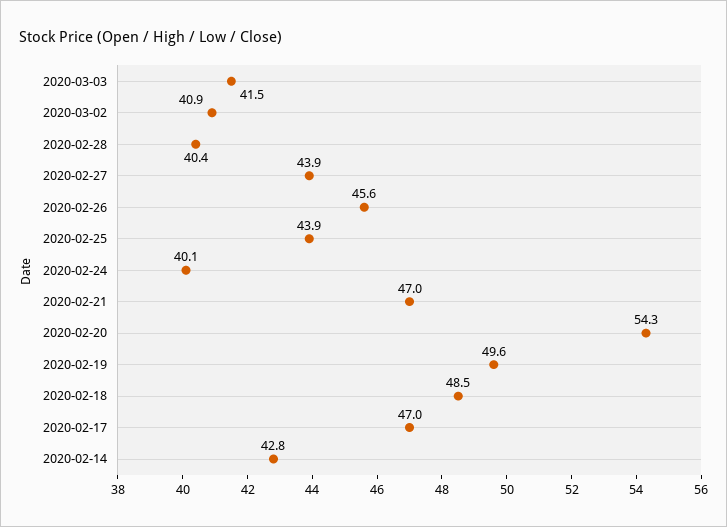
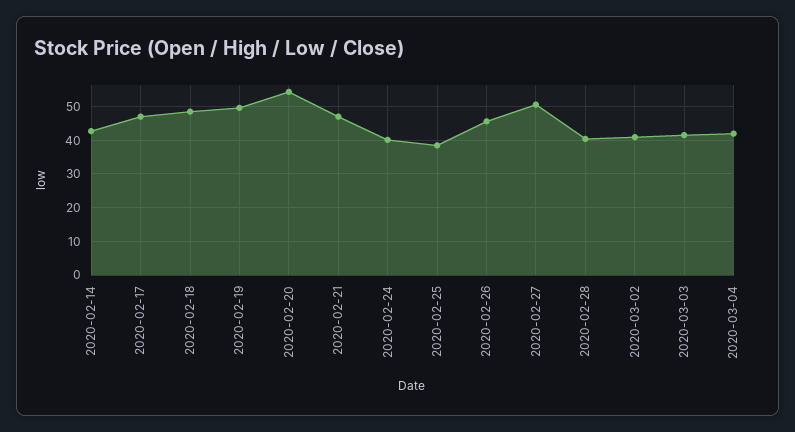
2020-02-27: 43.9 -> 50
2020-02-25: 43.9 -> 38
2020-03-04: none -> 42

